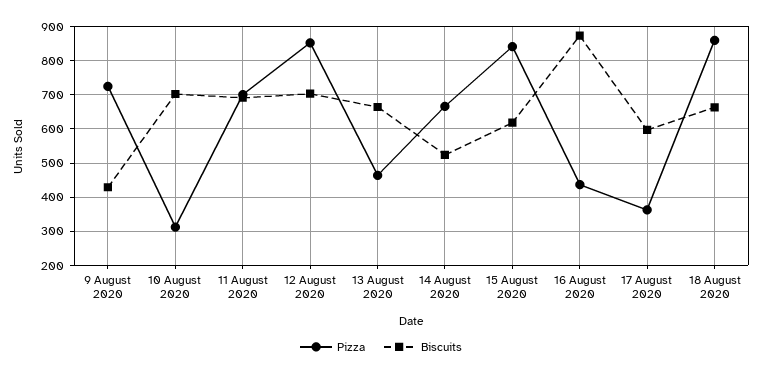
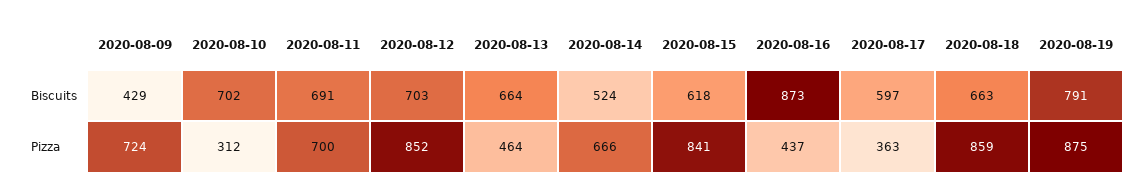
Biscuits, 2020-08-19: none -> 791
Pizza, 2020-08-19: none -> 875

